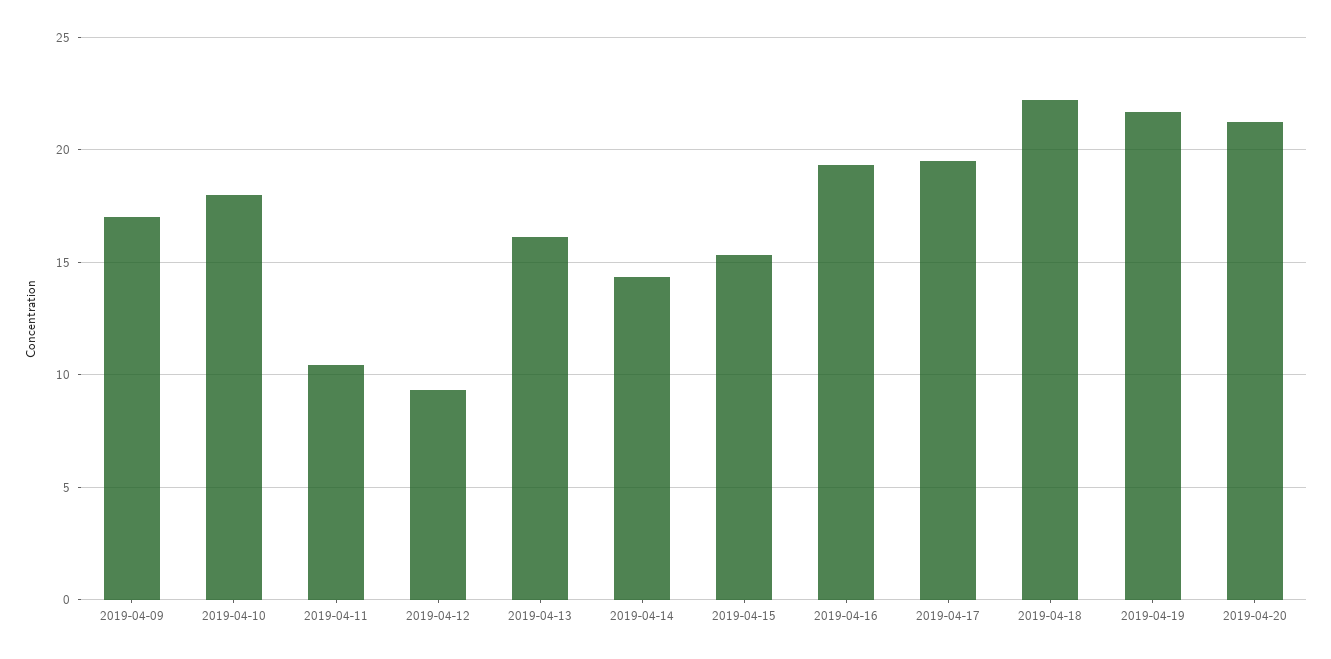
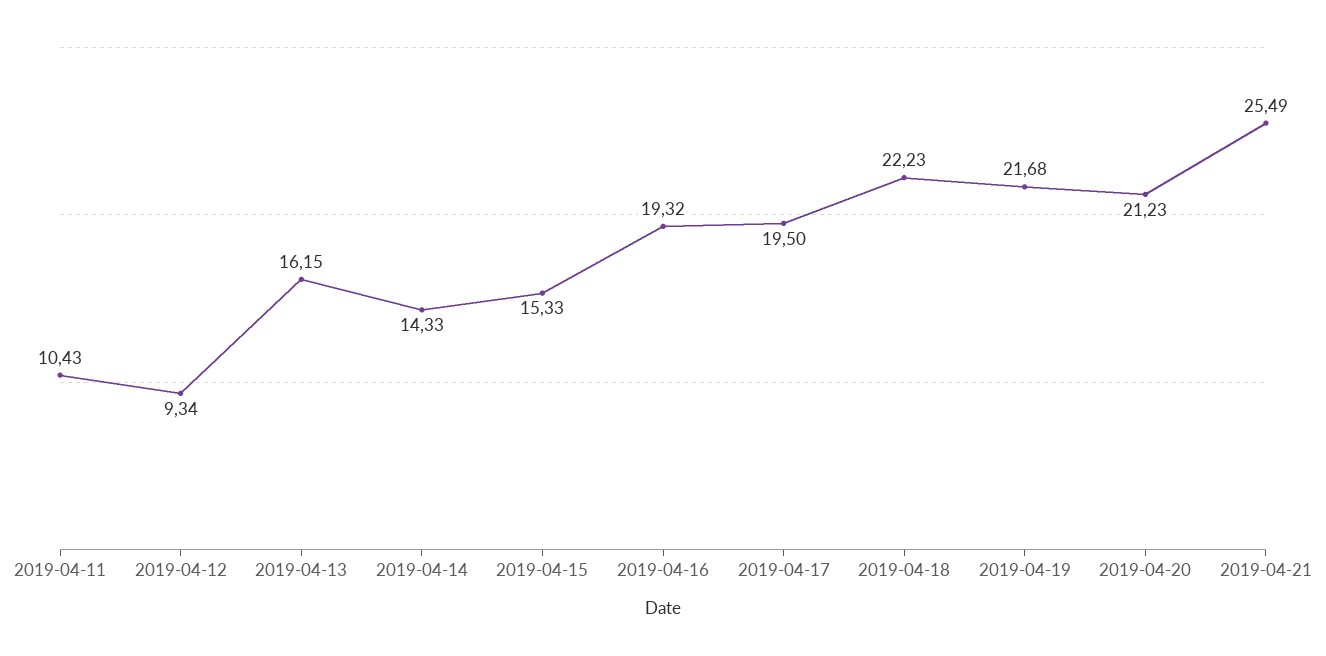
2019-04-09: 17 -> none
2019-04-10: 18 -> none
2019-04-21: none -> 25.49

